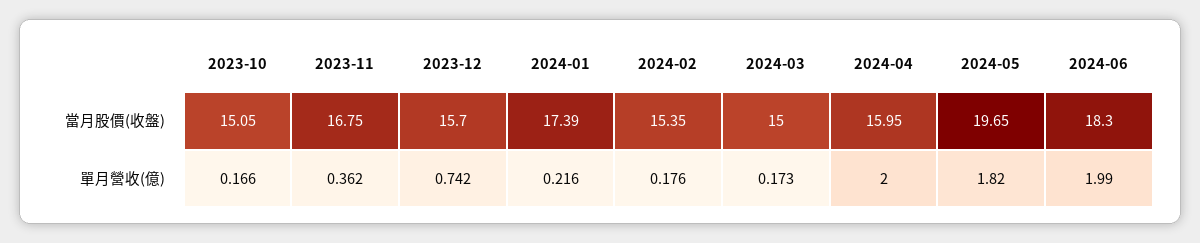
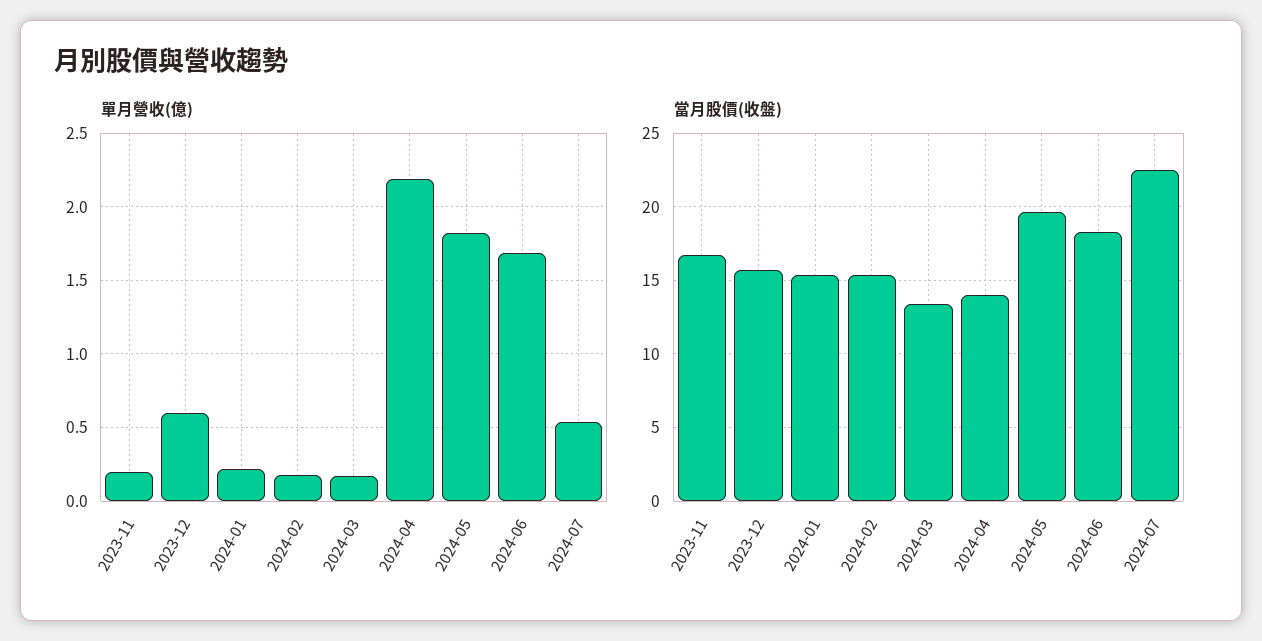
當月股價(收盤), 2023-10: 15.05 -> none
當月股價(收盤), 2024-01: 17.39 -> 15.5
當月股價(收盤), 2024-03: 15 -> 13.5
當月股價(收盤), 2024-04: 15.95 -> 14
單月營收(億), 2023-10: 0.166 -> none
單月營收(億), 2023-11: 0.362 -> 0.2
單月營收(億), 2023-12: 0.742 -> 0.6
單月營收(億), 2024-04: 2 -> 2.2
單月營收(億), 2024-06: 1.99 -> 1.7
單月營收(億), 2024-07: none -> 0.55
當月股價(收盤), 2024-07: none -> 22.5

